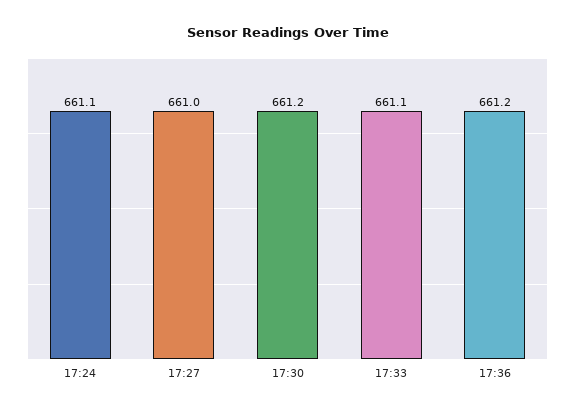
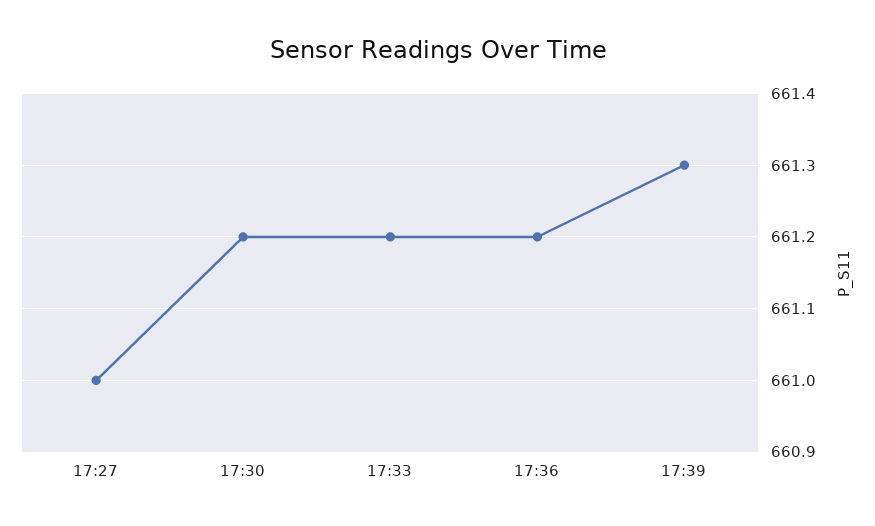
17:24: 661.1 -> none
17:33: 661.1 -> 661.2
17:39: none -> 661.3

